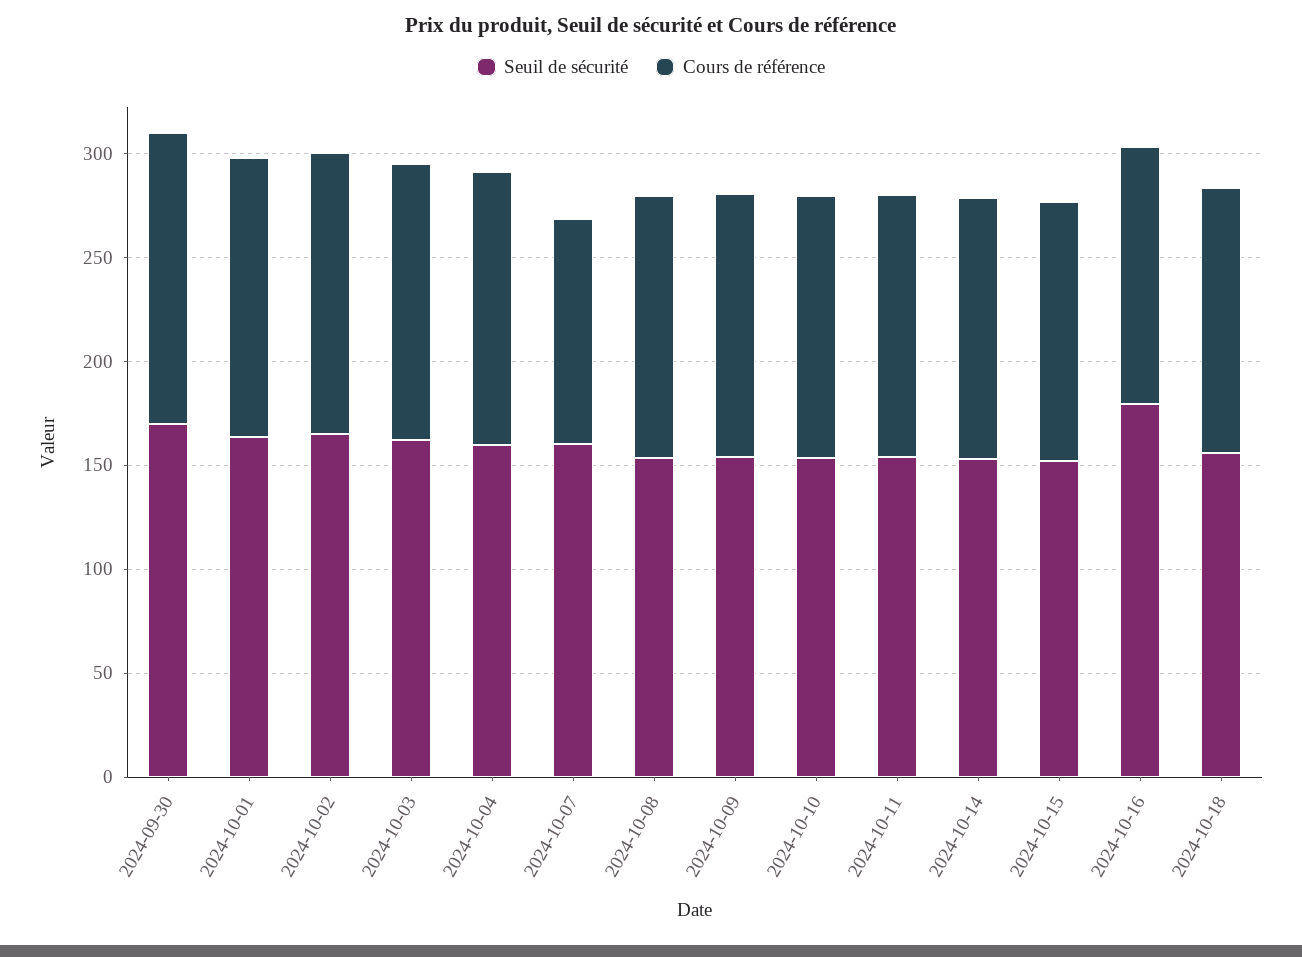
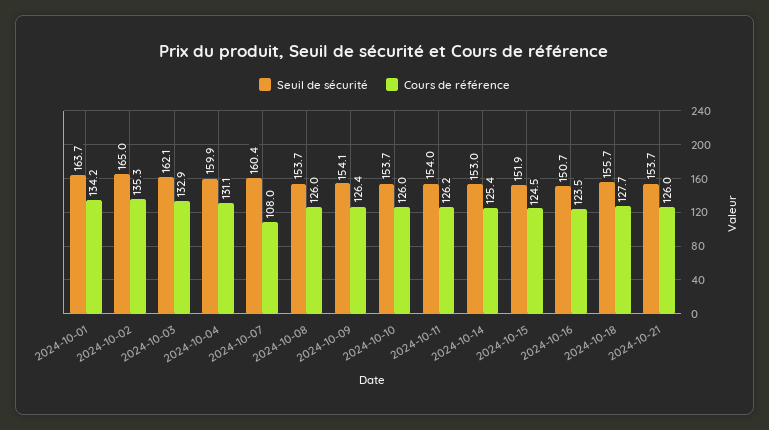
Seuil de sécurité, 2024-09-30: 170 -> none
Cours de référence, 2024-09-30: 140 -> none
Seuil de sécurité, 2024-10-16: 180 -> 150.7
Seuil de sécurité, 2024-10-21: none -> 153.7
Cours de référence, 2024-10-21: none -> 126

